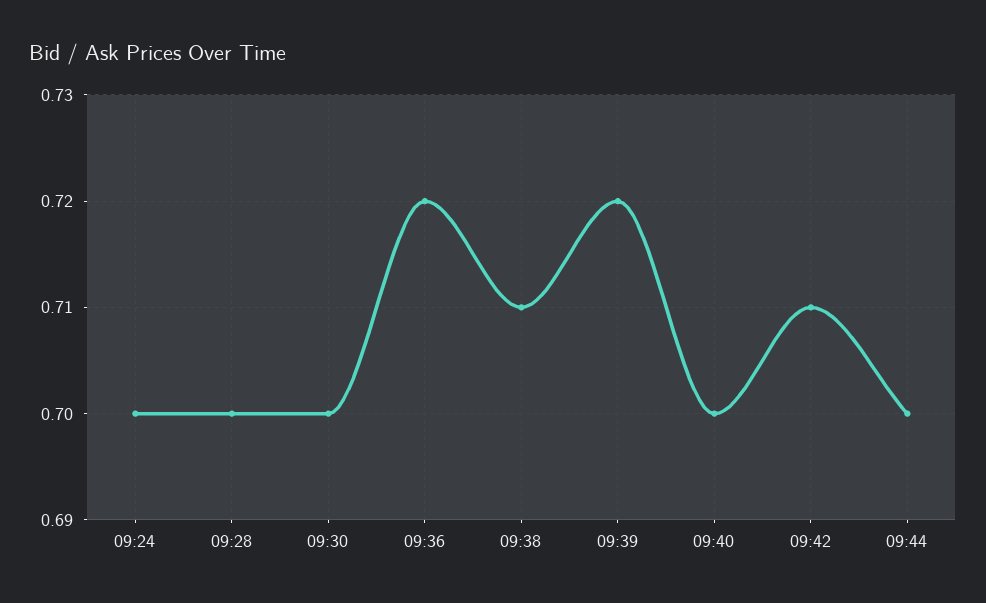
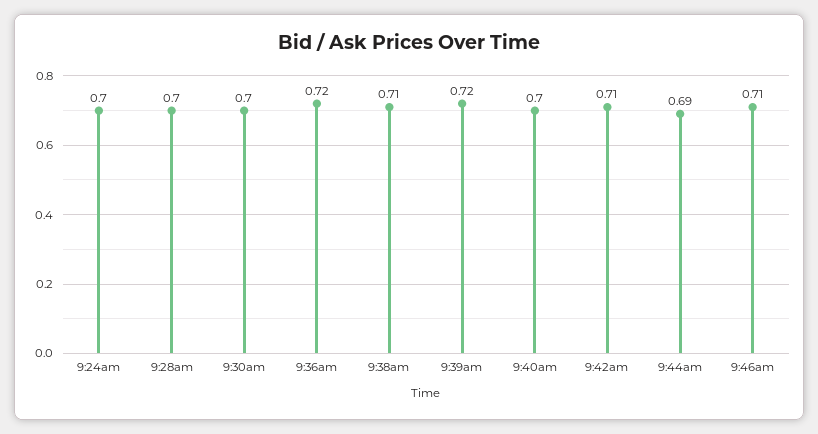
09:44: 0.7 -> 0.69
9:46am: none -> 0.71

